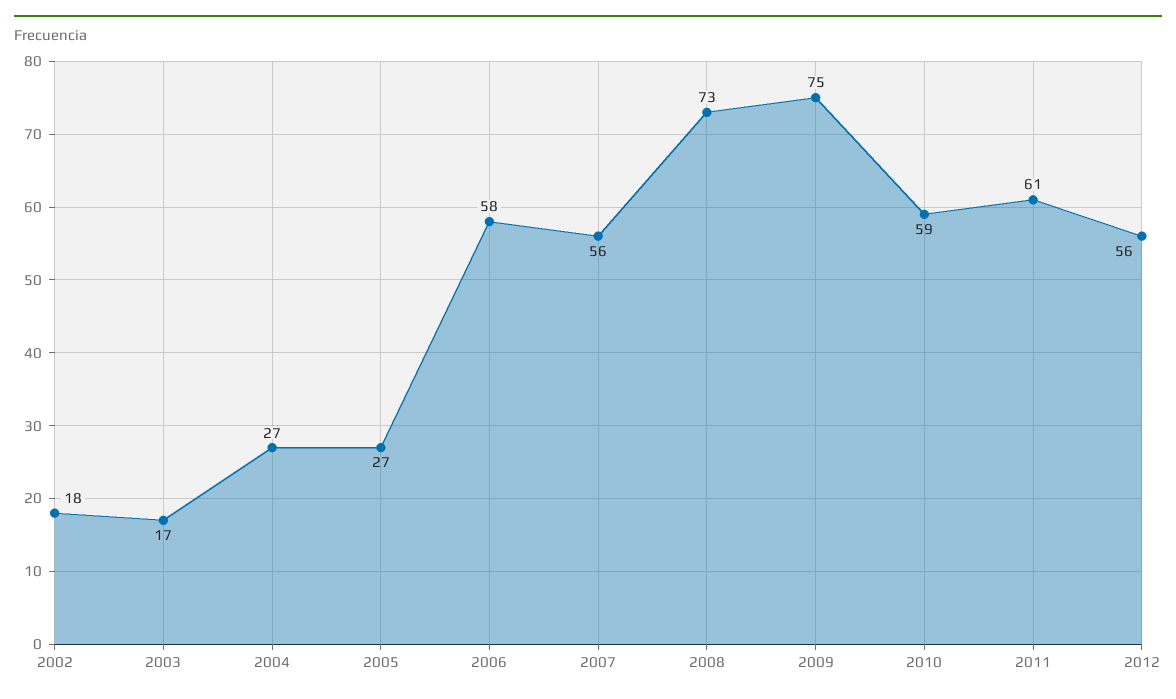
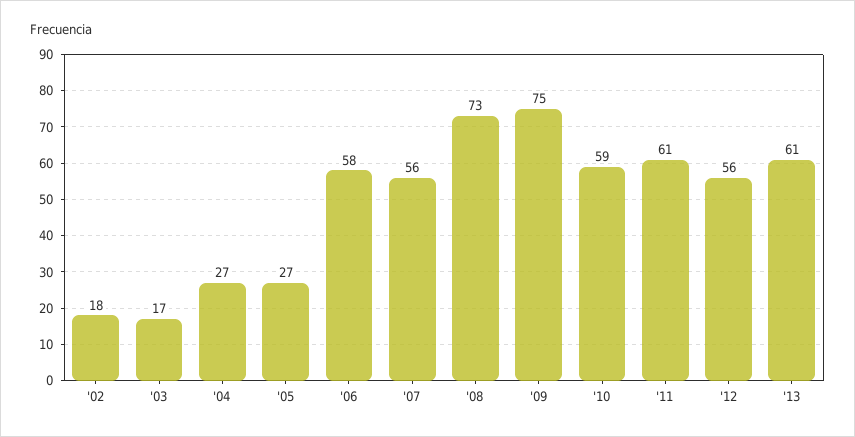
'13: none -> 61

